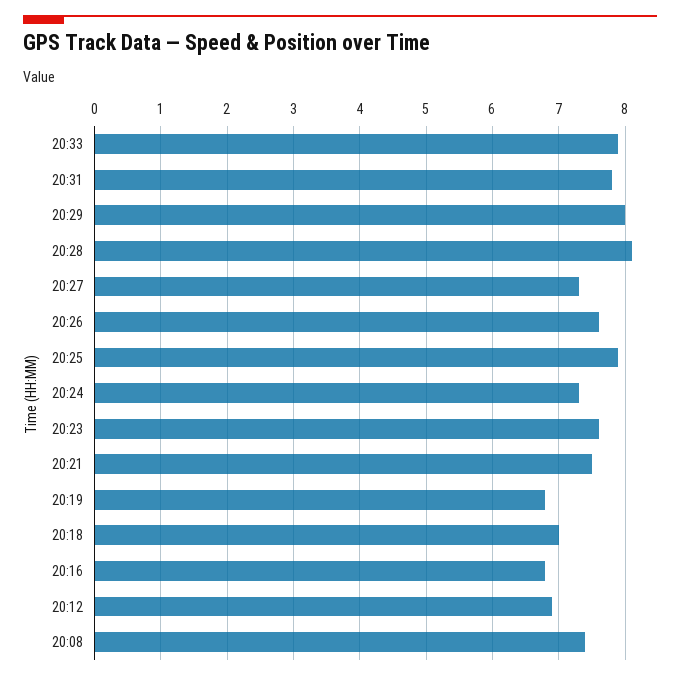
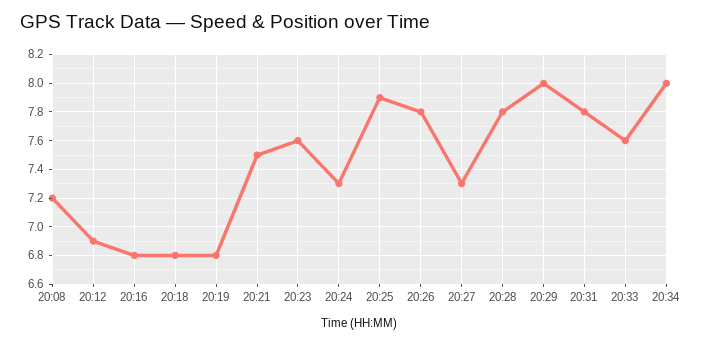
20:33: 7.9 -> 7.6
20:28: 8.1 -> 7.8
20:26: 7.6 -> 7.8
20:18: 7 -> 6.8
20:08: 7.4 -> 7.2
20:34: none -> 8

